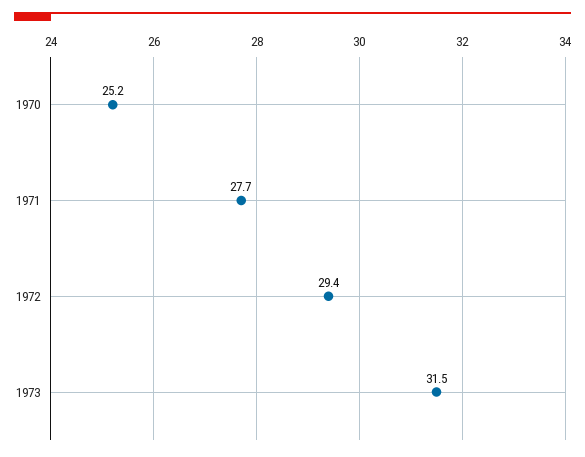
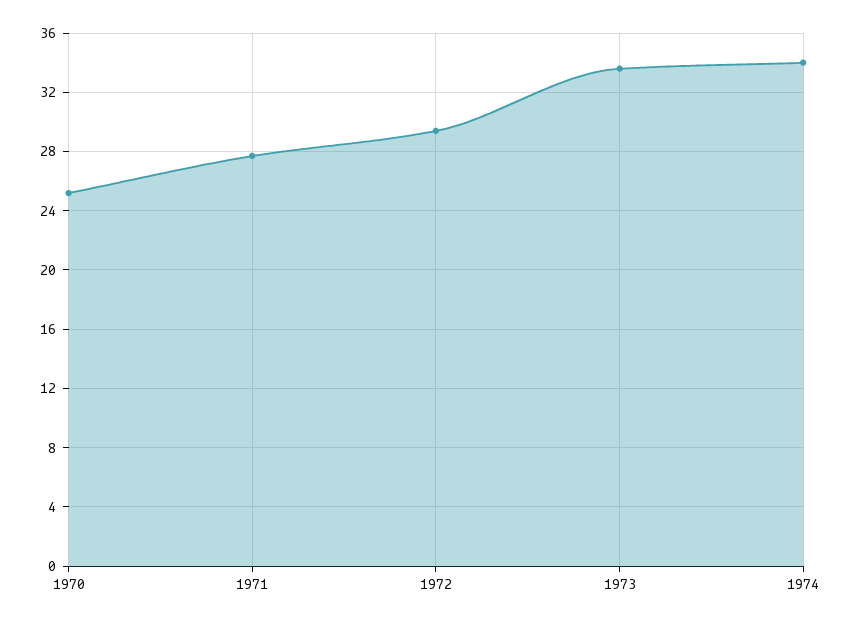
1973: 31.5 -> 33.5
1974: none -> 34

